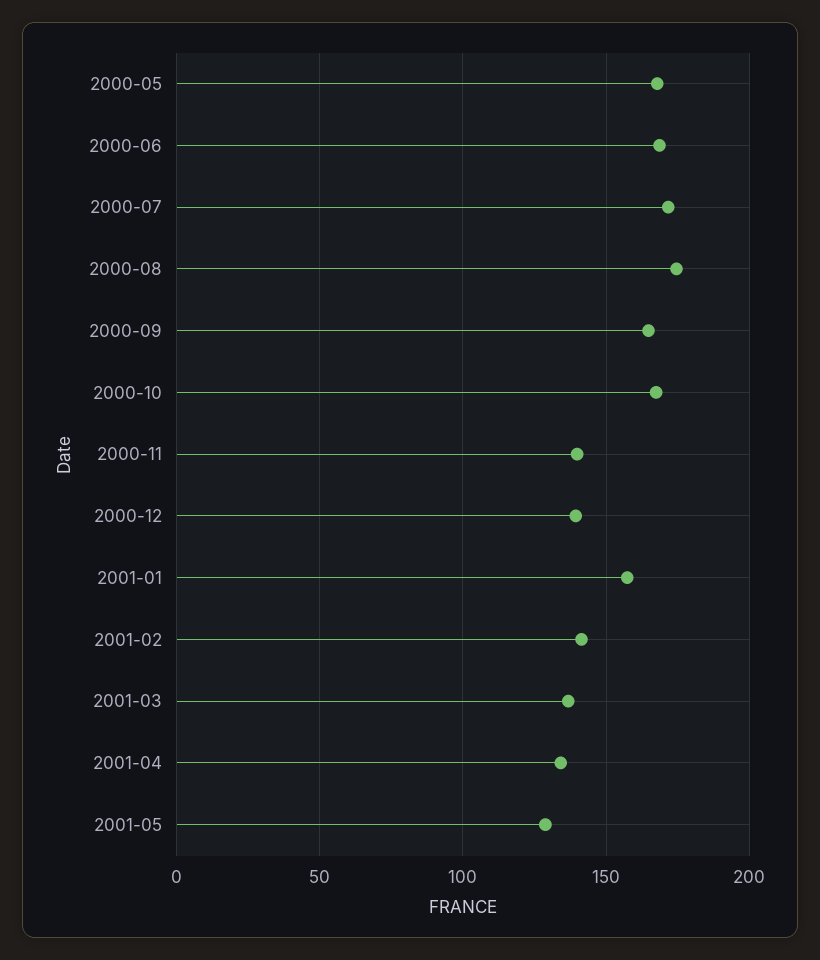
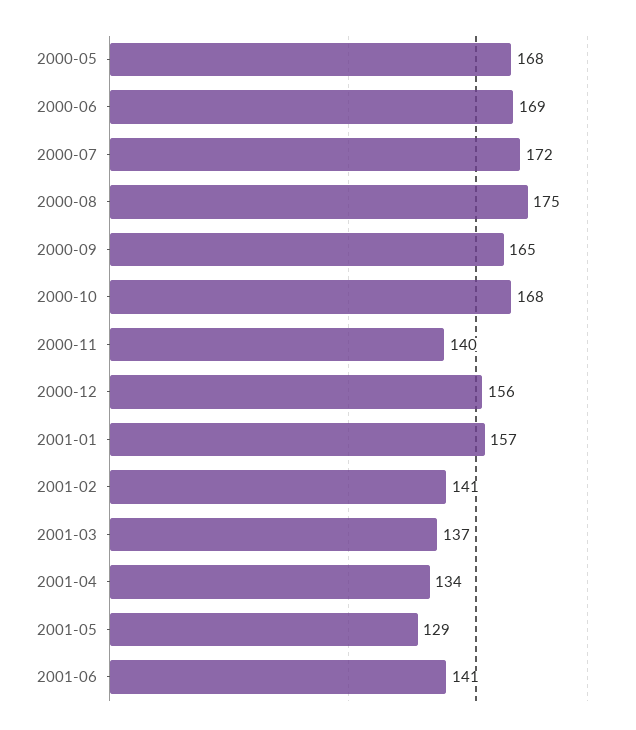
2000-12: 140 -> 156
2001-06: none -> 141

